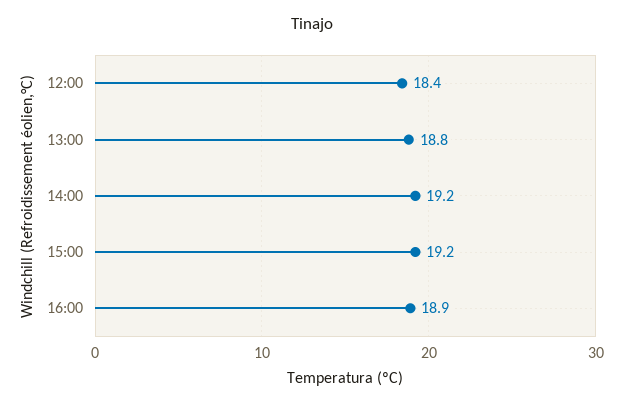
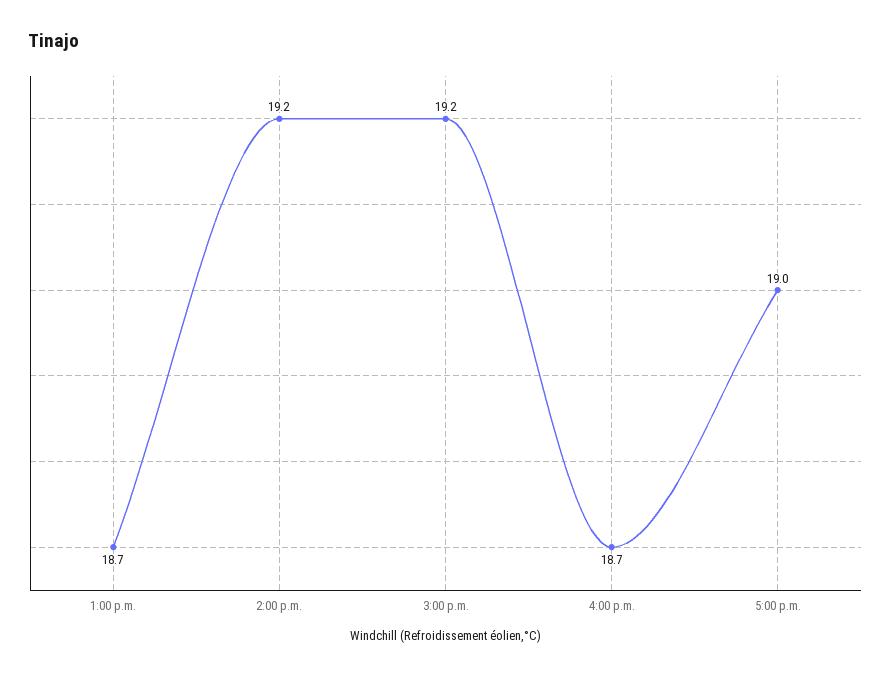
12:00: 18.4 -> none
13:00: 18.8 -> 18.7
16:00: 18.9 -> 18.7
5:00 p.m.: none -> 19

